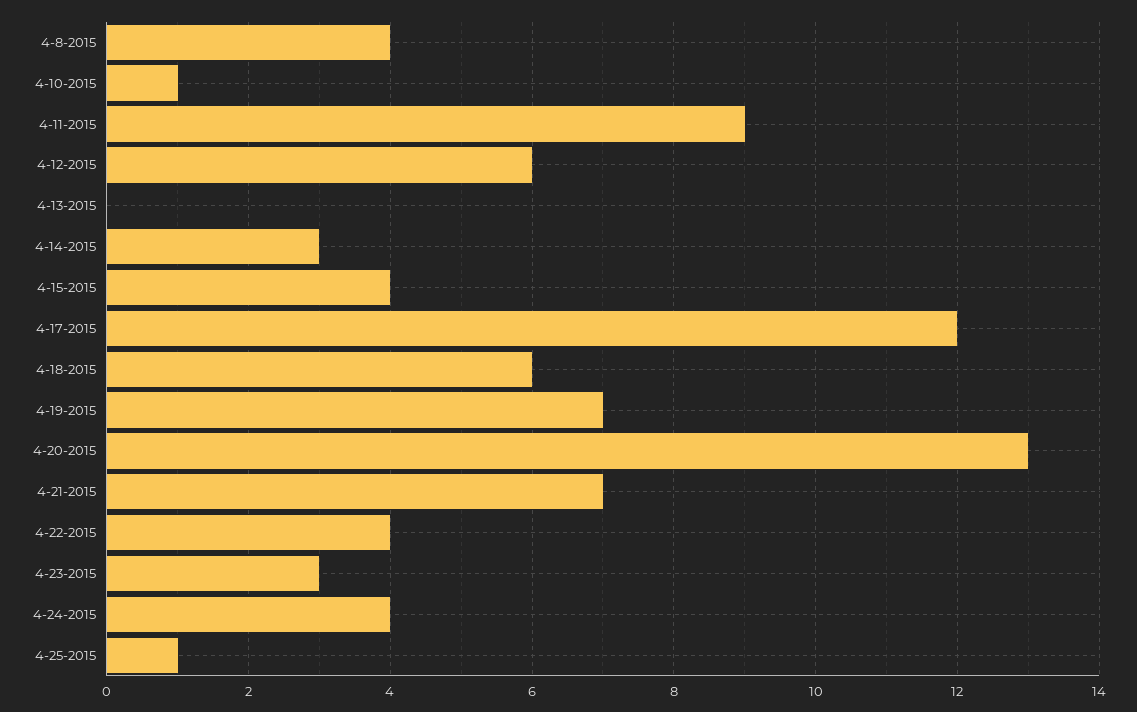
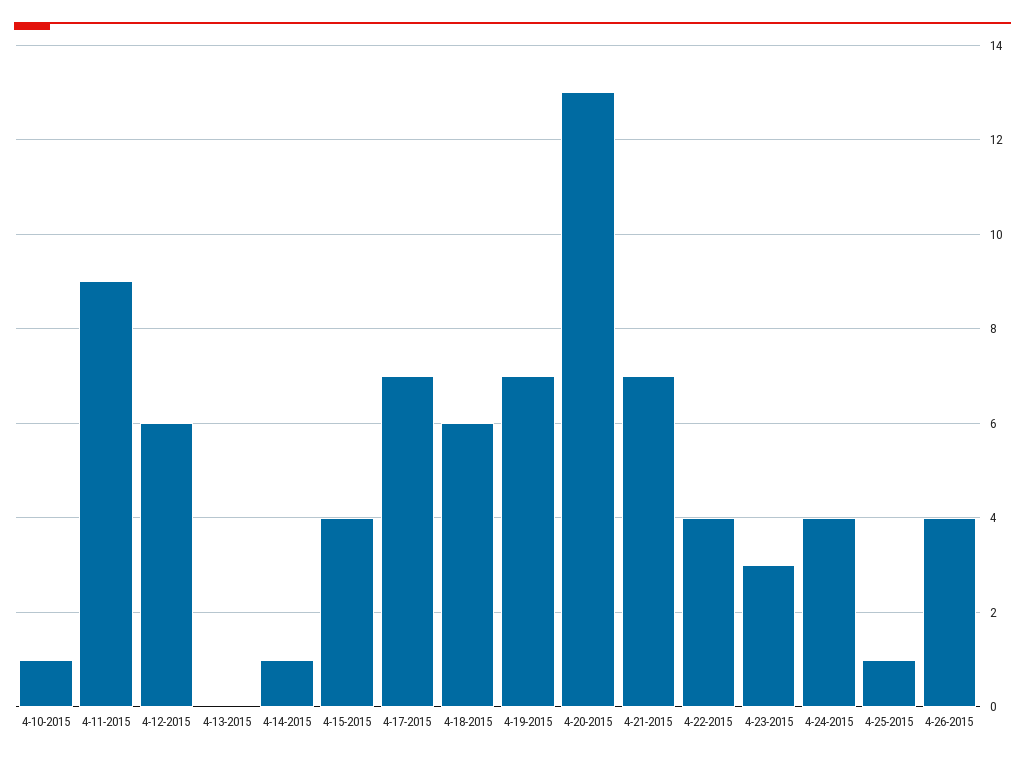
4-8-2015: 4 -> none
4-14-2015: 3 -> 1
4-17-2015: 12 -> 7
4-26-2015: none -> 4

